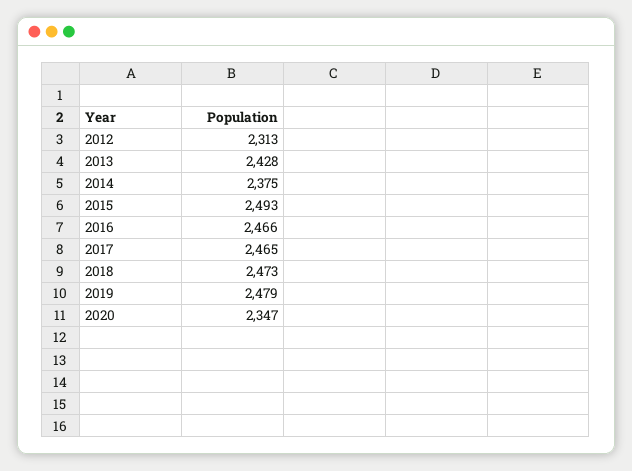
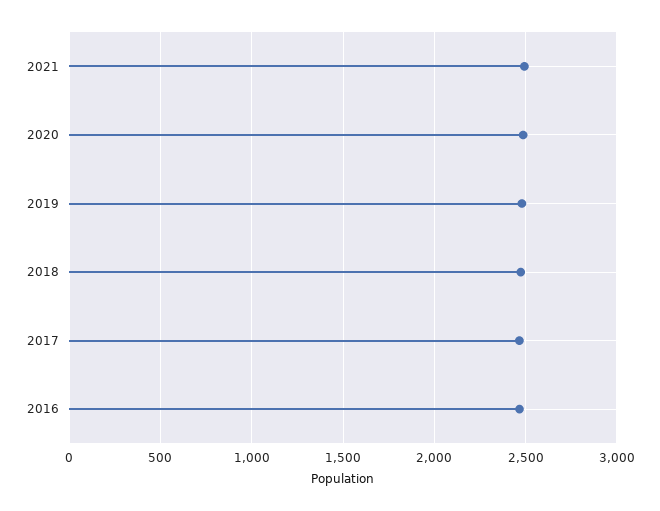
2012: 2313 -> none
2013: 2428 -> none
2014: 2375 -> none
2015: 2493 -> none
2020: 2347 -> 2500
2021: none -> 2500

